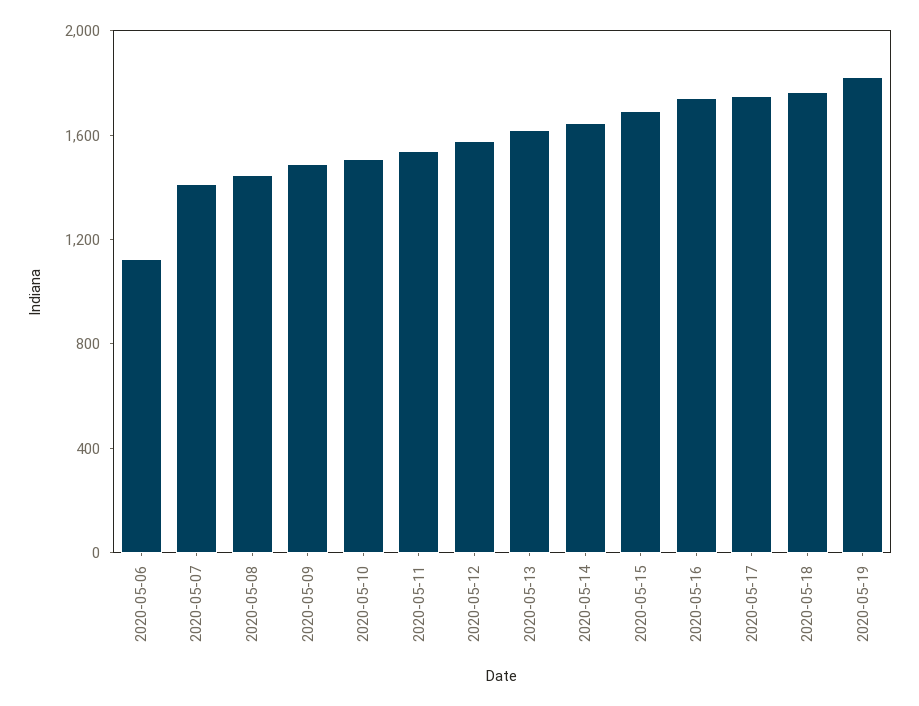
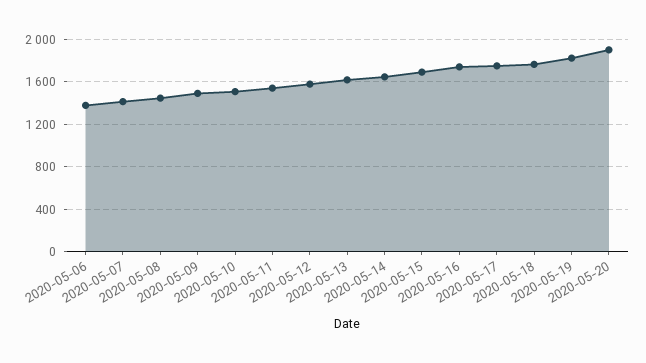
2020-05-06: 1100 -> 1400
2020-05-20: none -> 1900

